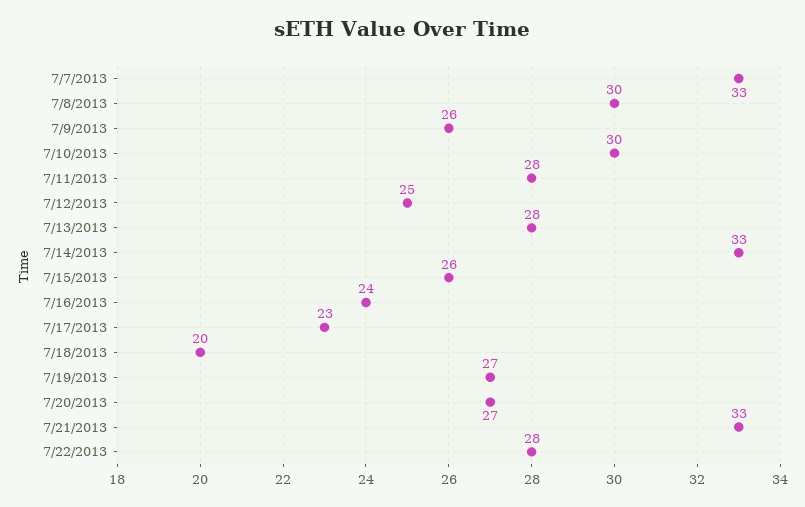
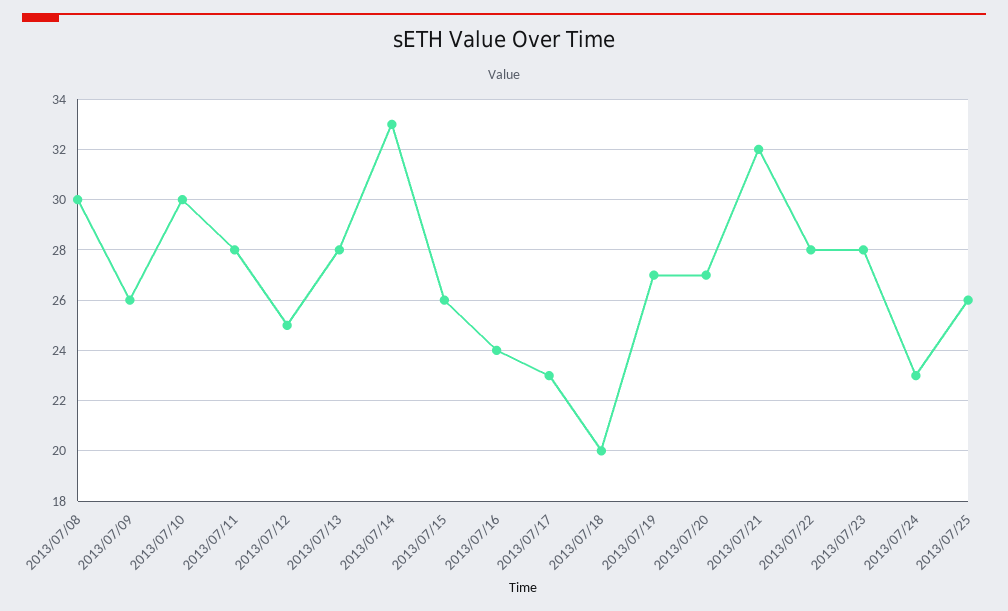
7/7/2013: 33 -> none
7/21/2013: 33 -> 32
2013/07/23: none -> 28
2013/07/24: none -> 23
2013/07/25: none -> 26

